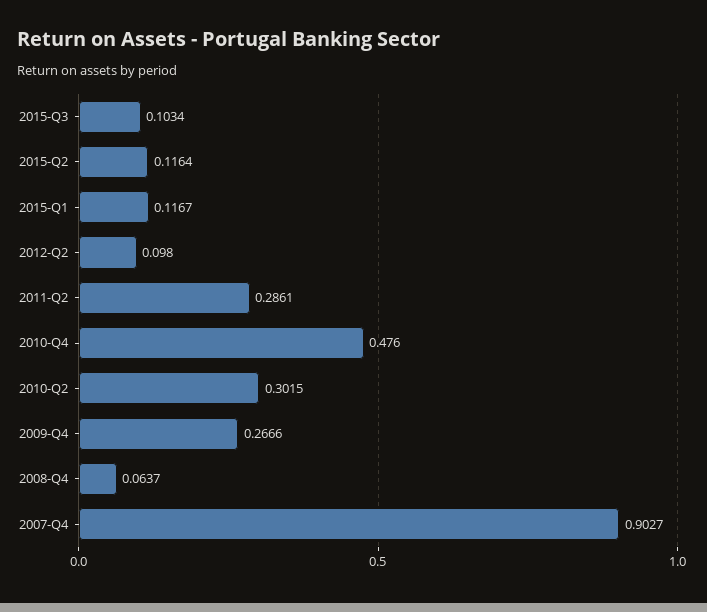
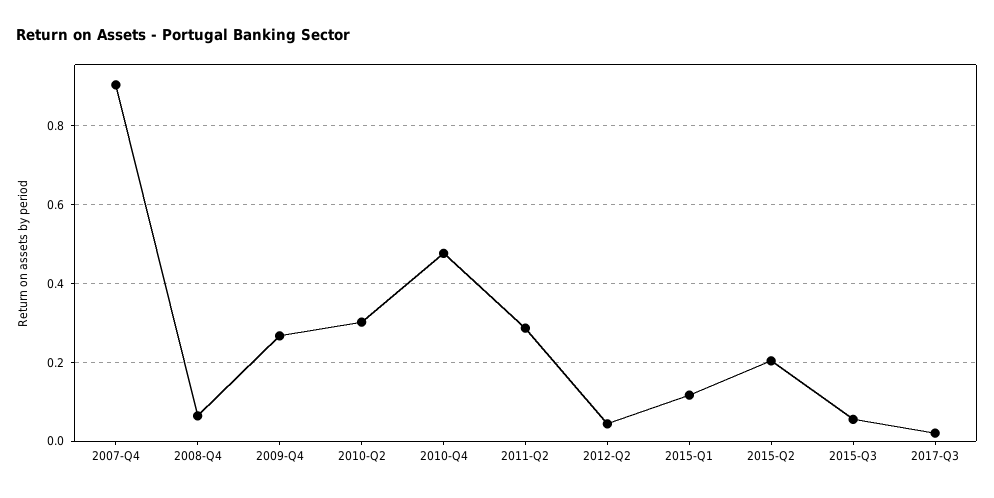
2015-Q3: 0.1034 -> 0.06
2015-Q2: 0.1164 -> 0.2
2012-Q2: 0.098 -> 0.04
2017-Q3: none -> 0.02

